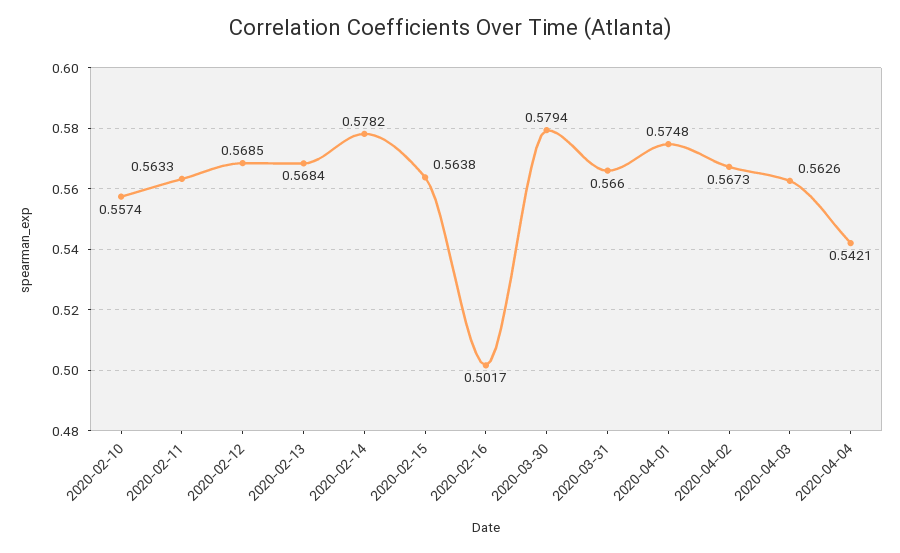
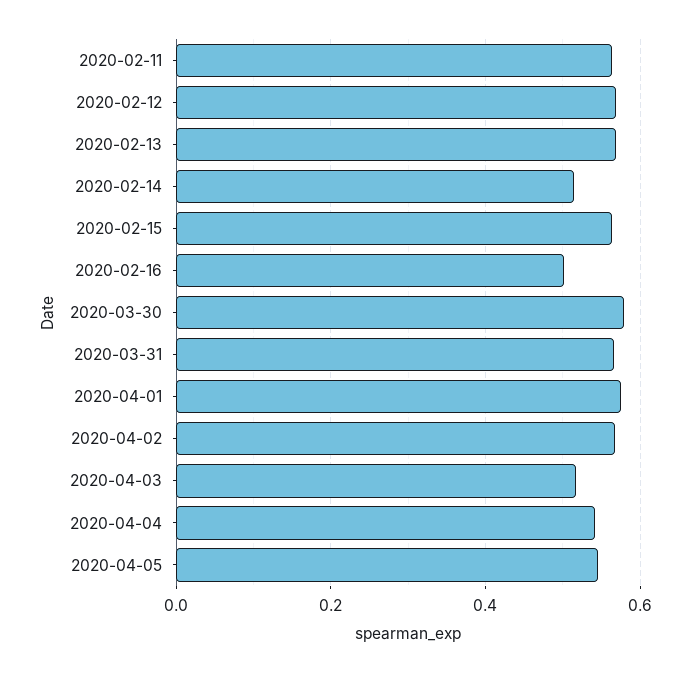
2020-02-10: 0.5574 -> none
2020-02-14: 0.5782 -> 0.52
2020-04-03: 0.5626 -> 0.52
2020-04-05: none -> 0.54

